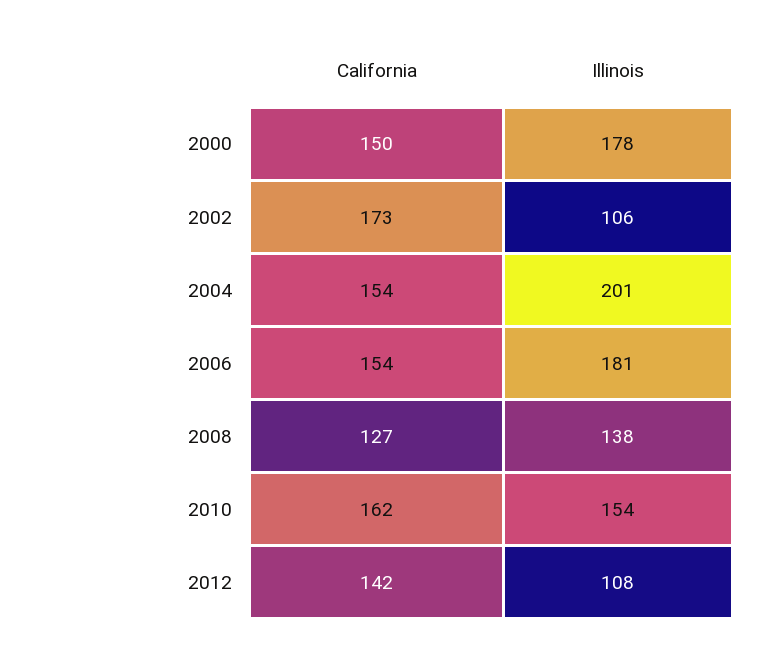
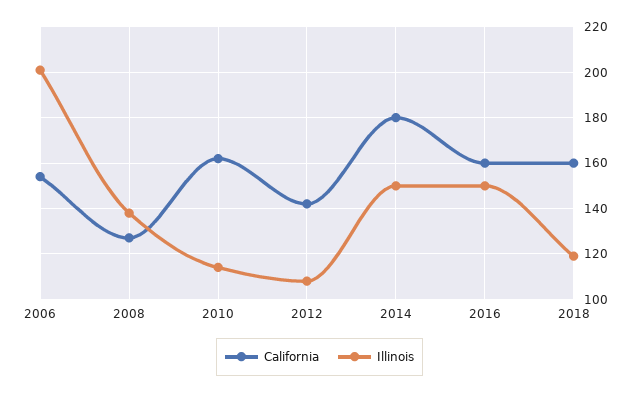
California, 2000: 150 -> none
Illinois, 2000: 178 -> none
California, 2002: 173 -> none
Illinois, 2002: 106 -> none
California, 2004: 154 -> none
Illinois, 2004: 201 -> none
Illinois, 2006: 181 -> 200
Illinois, 2010: 154 -> 115
California, 2014: none -> 180
Illinois, 2014: none -> 150
California, 2016: none -> 160
Illinois, 2016: none -> 150
California, 2018: none -> 160
Illinois, 2018: none -> 120

